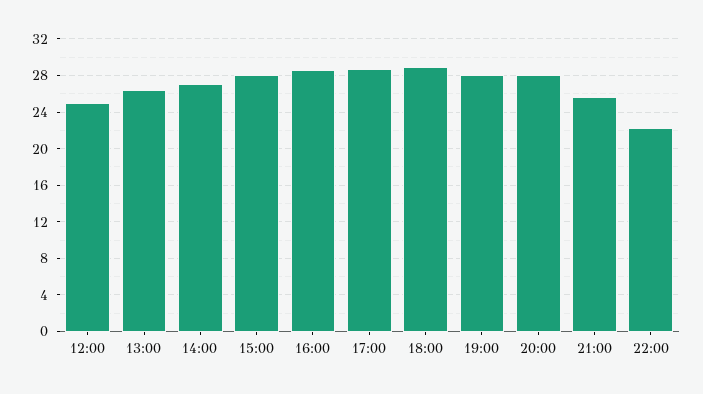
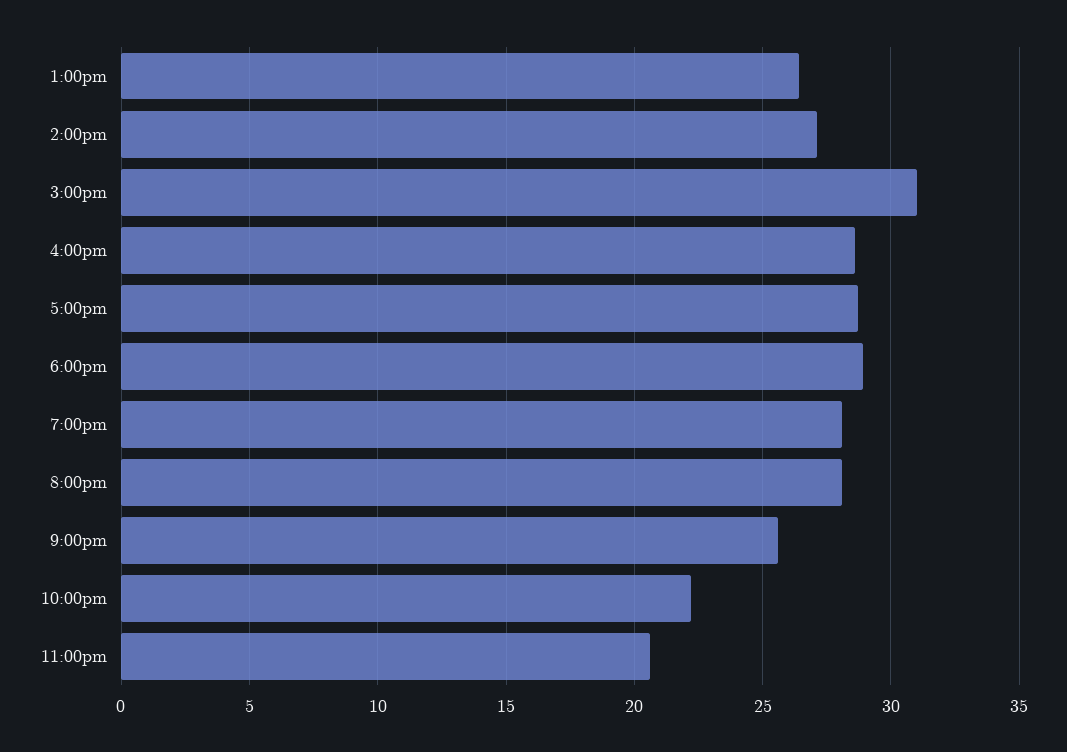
12:00: 25 -> none
15:00: 28 -> 31
11:00pm: none -> 20.5

